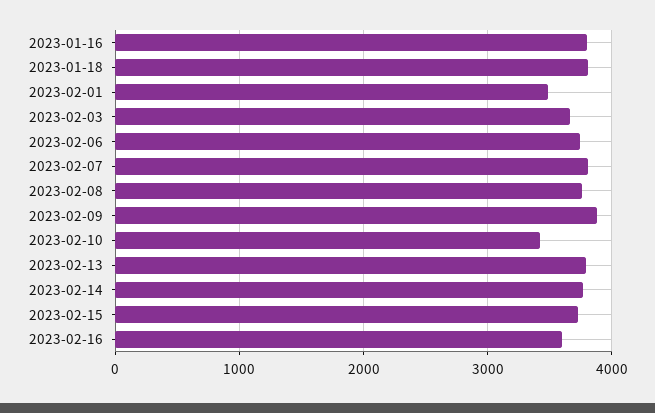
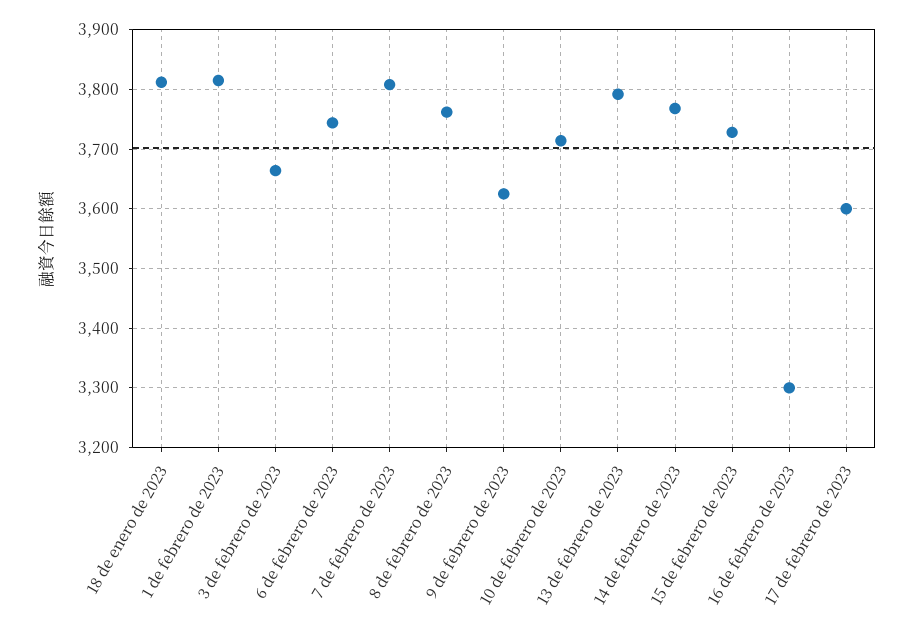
2023-01-16: 3800 -> none
2023-02-01: 3500 -> 3820
2023-02-09: 3900 -> 3620
2023-02-10: 3400 -> 3720
2023-02-16: 3600 -> 3300
17 de febrero de 2023: none -> 3600

